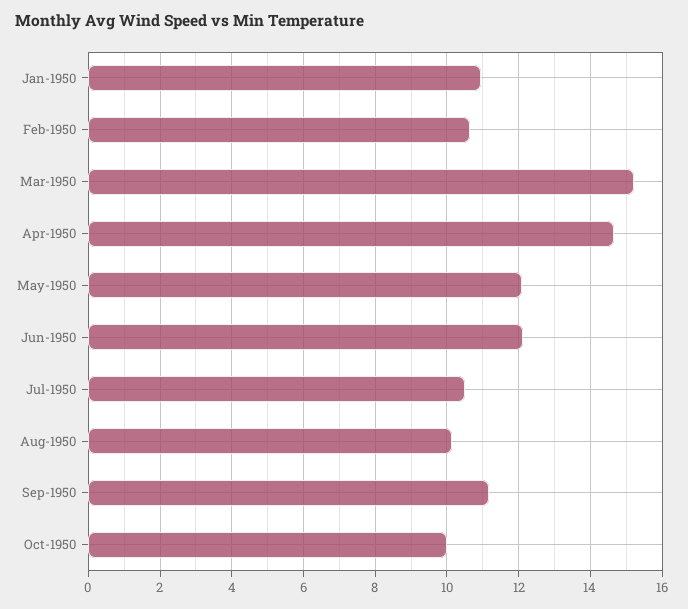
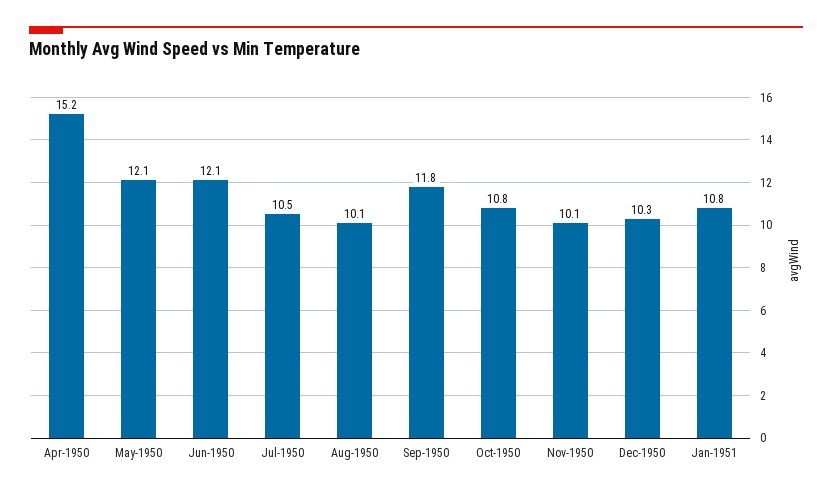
Jan-1950: 11 -> none
Feb-1950: 10.6 -> none
Mar-1950: 15.2 -> none
Apr-1950: 14.6 -> 15.2
Sep-1950: 11.2 -> 11.8
Oct-1950: 10 -> 10.8
Nov-1950: none -> 10.1
Dec-1950: none -> 10.3
Jan-1951: none -> 10.8

